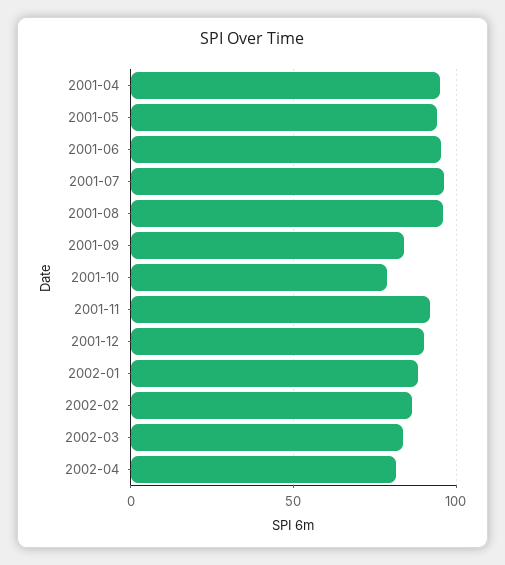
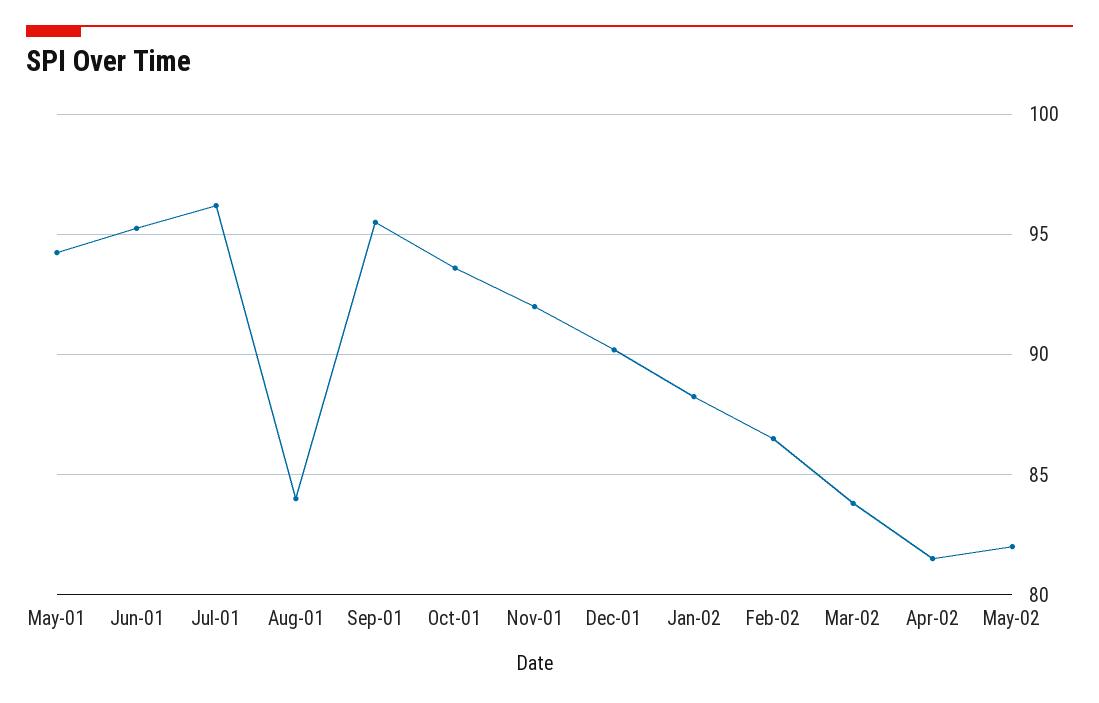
2001-04: 95 -> none
2001-08: 95 -> 84
2001-09: 85 -> 95.5
2001-10: 80 -> 93.5
May-02: none -> 82

